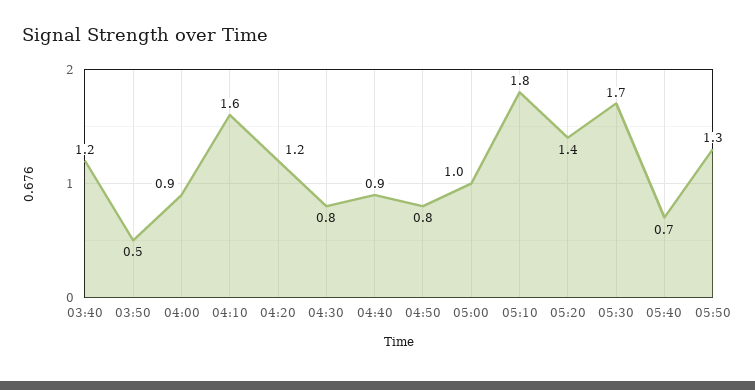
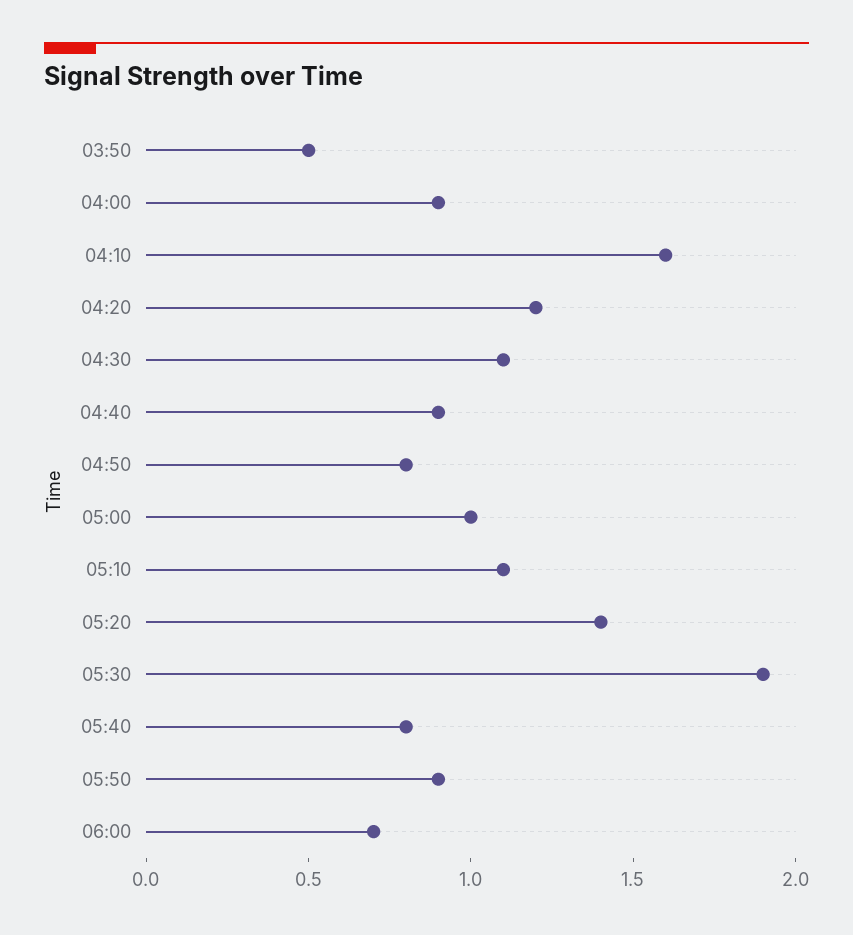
03:40: 1.2 -> none
04:30: 0.8 -> 1.1
05:10: 1.8 -> 1.1
05:30: 1.7 -> 1.9
05:40: 0.7 -> 0.8
05:50: 1.3 -> 0.9
06:00: none -> 0.7

